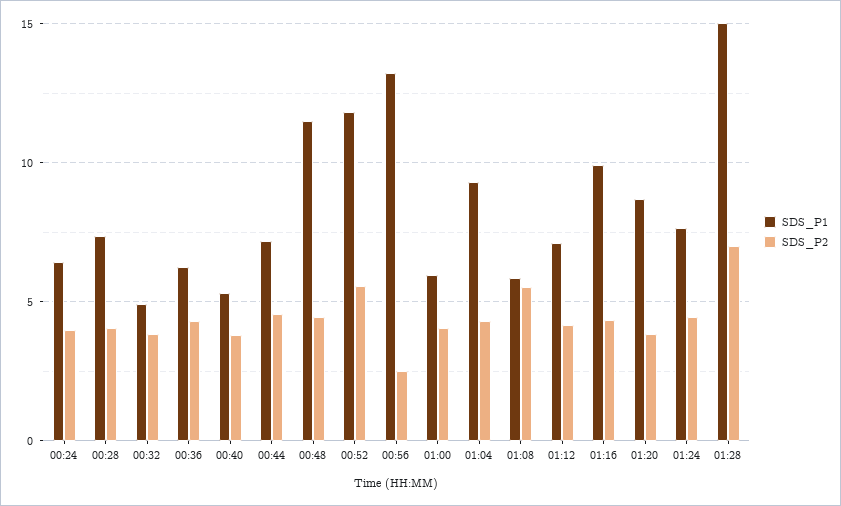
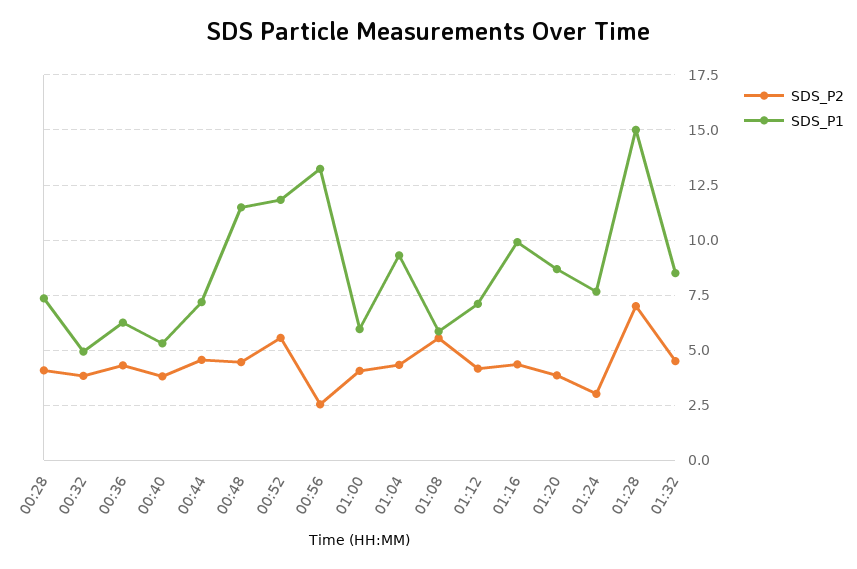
SDS_P1, 00:24: 6.5 -> none
SDS_P2, 00:24: 4 -> none
SDS_P2, 01:24: 4.5 -> 3
SDS_P2, 01:32: none -> 4.5
SDS_P1, 01:32: none -> 8.5

